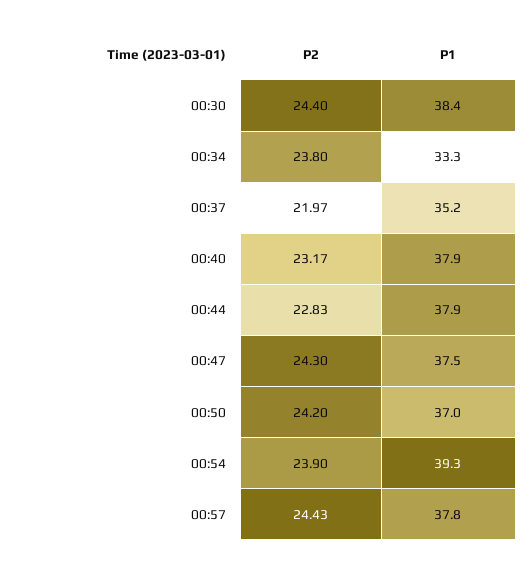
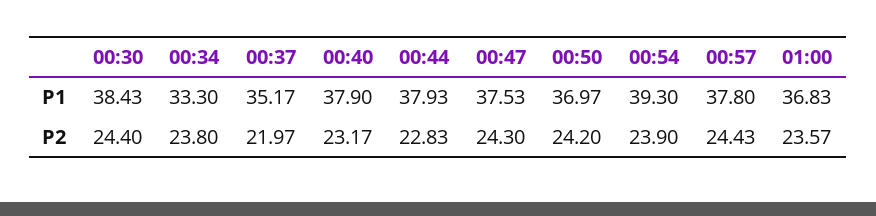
P1, 01:00: none -> 36.83
P2, 01:00: none -> 23.57

